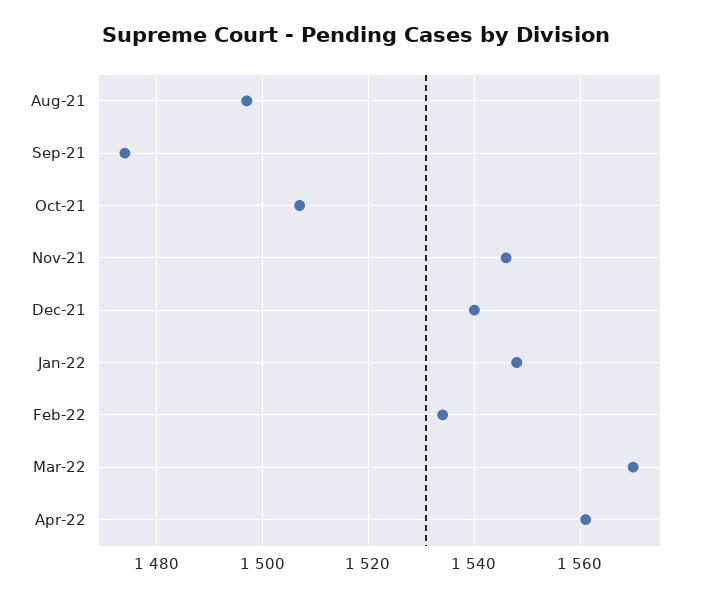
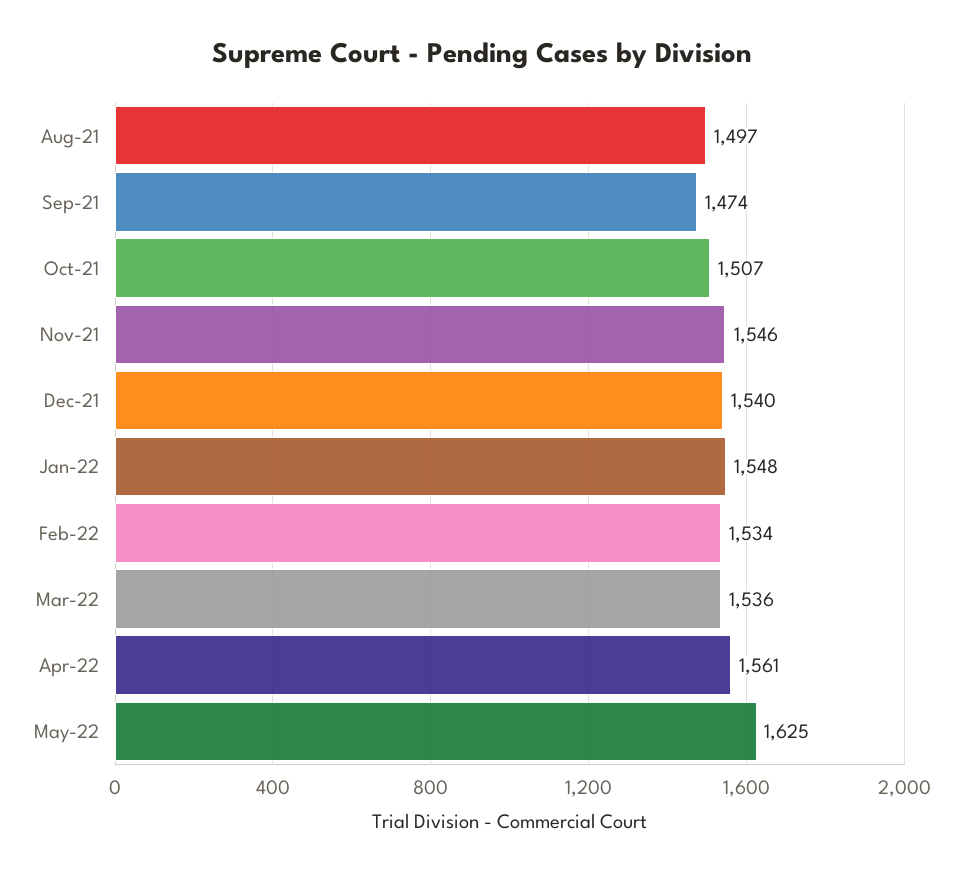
Mar-22: 1570 -> 1536
May-22: none -> 1625

